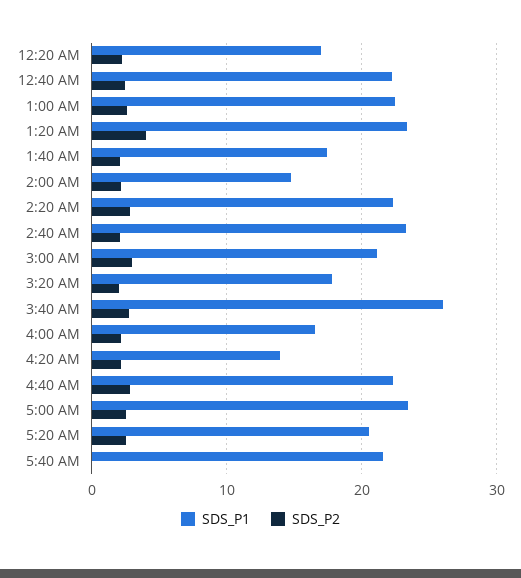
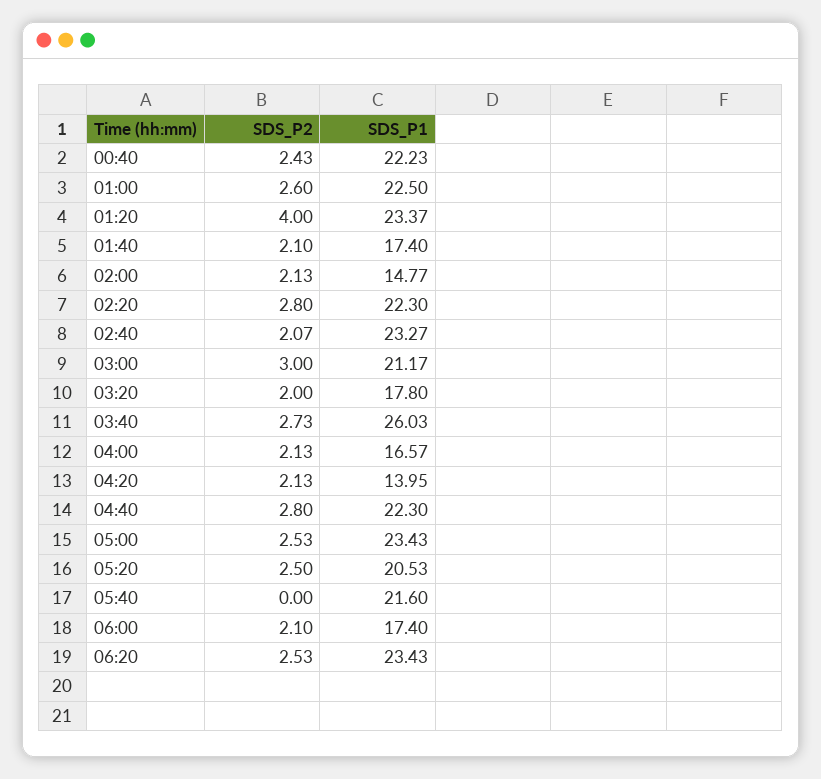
SDS_P1, 12:20 AM: 17 -> none
SDS_P2, 12:20 AM: 2 -> none
SDS_P2, 06:00: none -> 2.1
SDS_P1, 06:00: none -> 17.4
SDS_P2, 06:20: none -> 2.53
SDS_P1, 06:20: none -> 23.43

